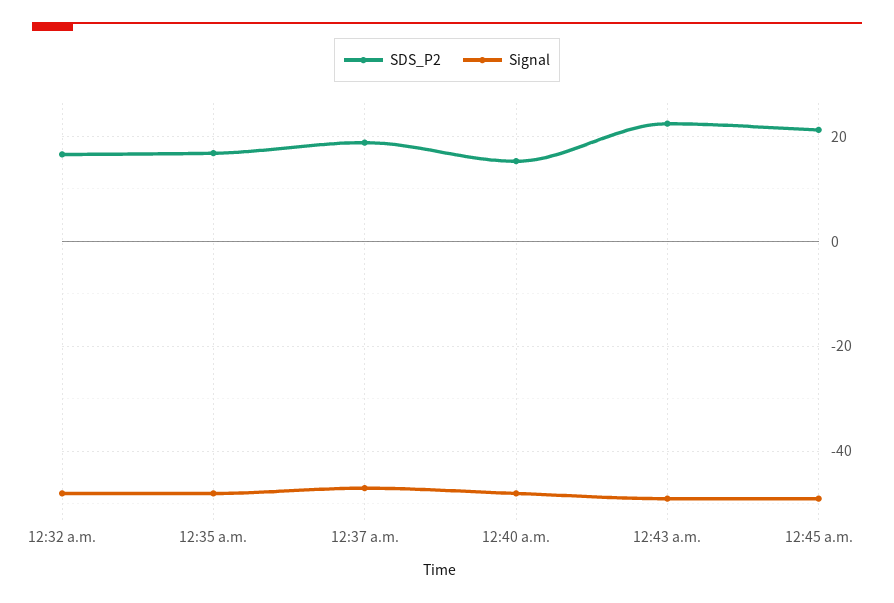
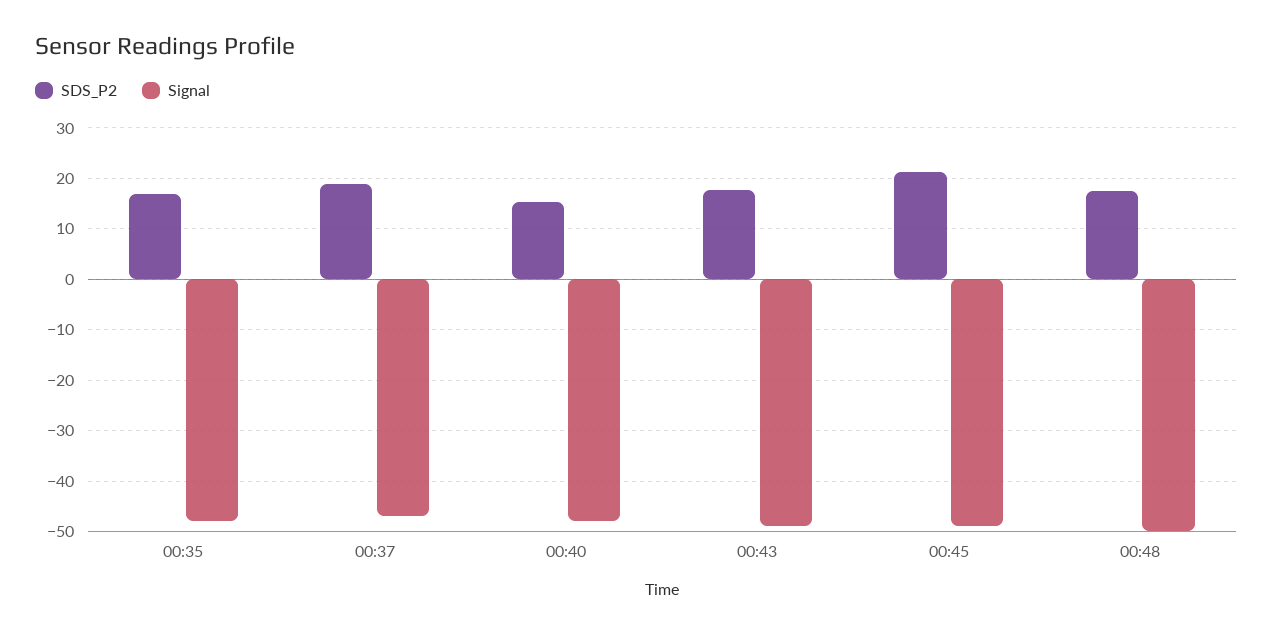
SDS_P2, 12:32 a.m.: 16 -> none
Signal, 12:32 a.m.: -48 -> none
SDS_P2, 12:43 a.m.: 22 -> 18
SDS_P2, 00:48: none -> 18
Signal, 00:48: none -> -50

